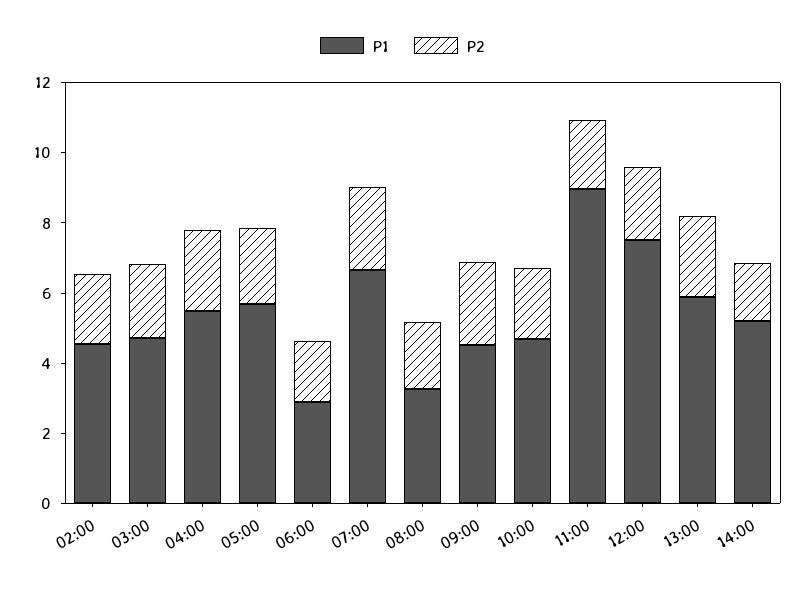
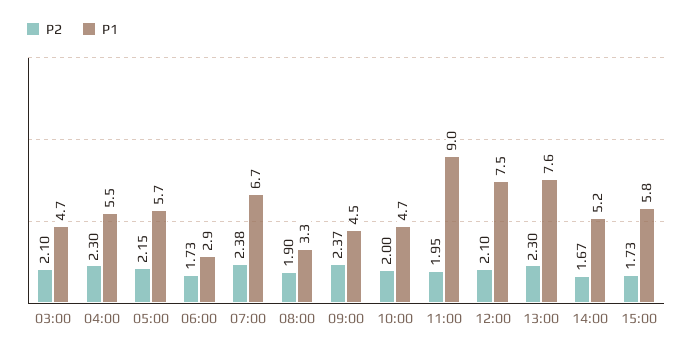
P1, 02:00: 4.5 -> none
P2, 02:00: 2 -> none
P1, 13:00: 6 -> 7.6
P2, 15:00: none -> 1.73
P1, 15:00: none -> 5.8

